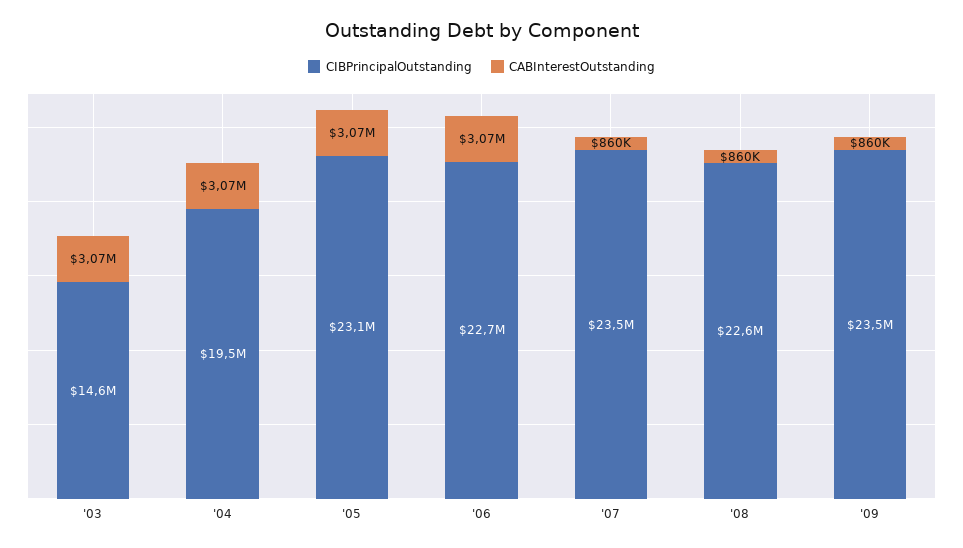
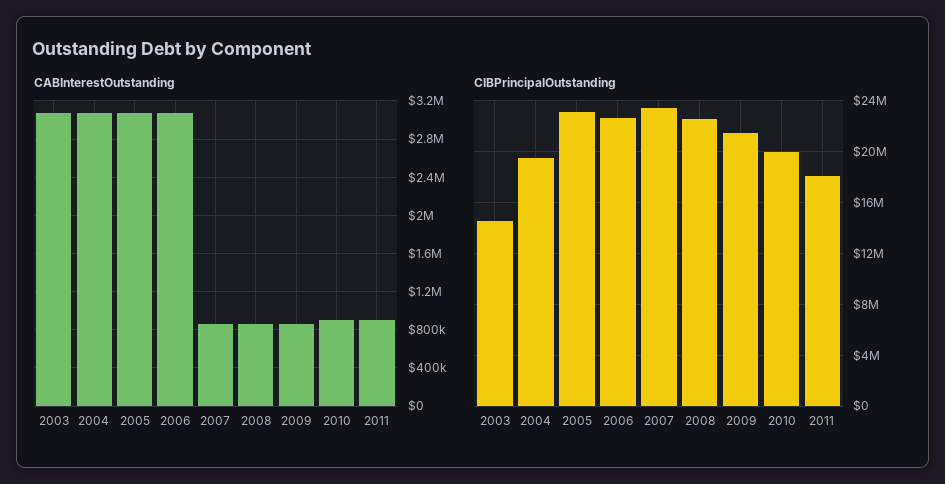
CIBPrincipalOutstanding, '09: 23500000 -> 21500000
CABInterestOutstanding, 2010: none -> 900000
CABInterestOutstanding, 2011: none -> 900000
CIBPrincipalOutstanding, 2010: none -> 20000000
CIBPrincipalOutstanding, 2011: none -> 18000000

